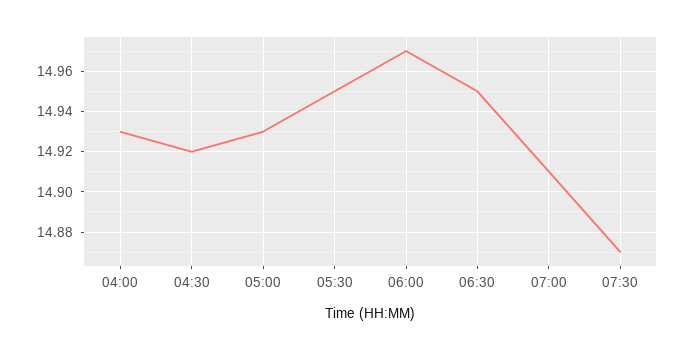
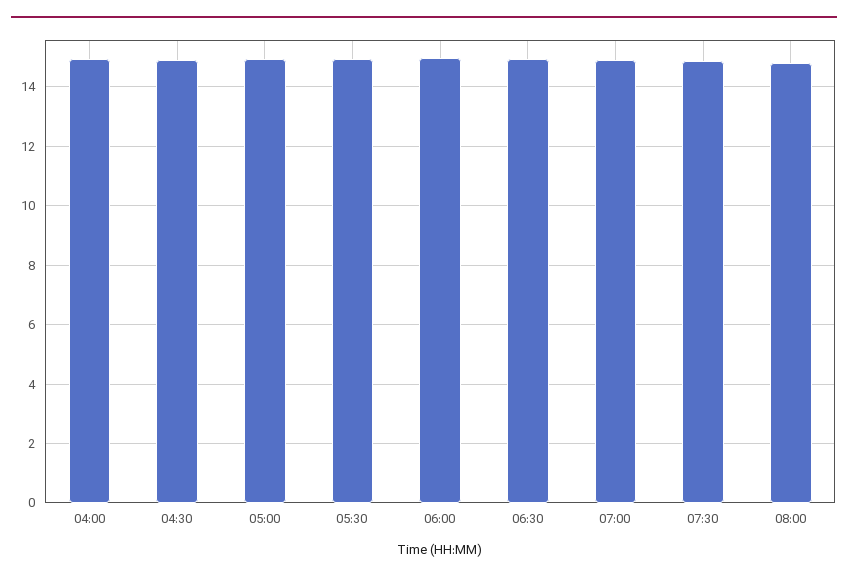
08:00: none -> 14.75

